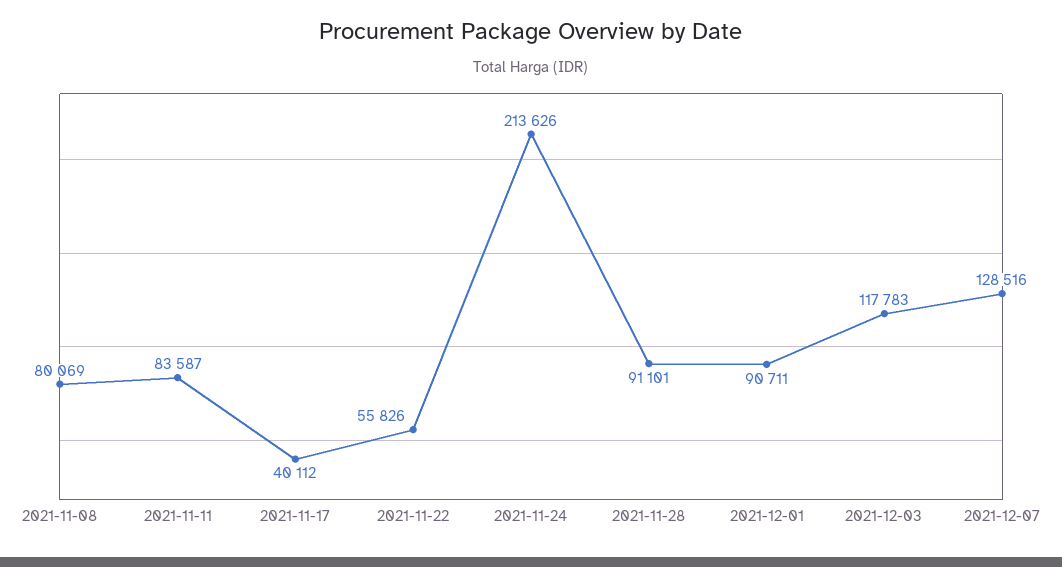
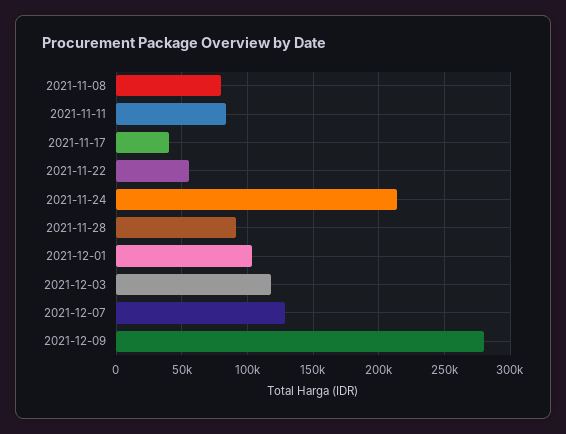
2021-12-01: 90711 -> 105000
2021-12-09: none -> 280000

